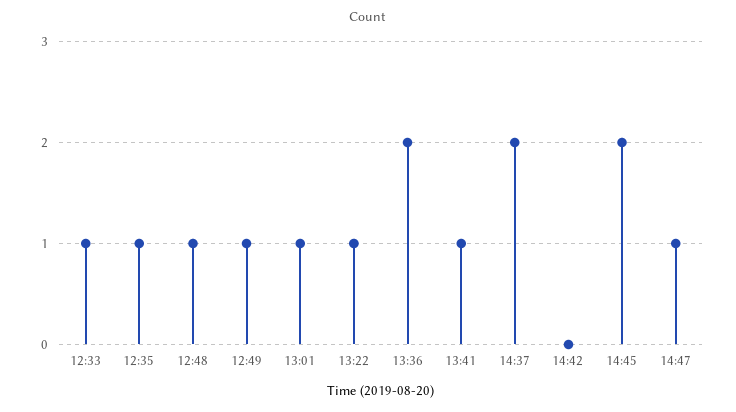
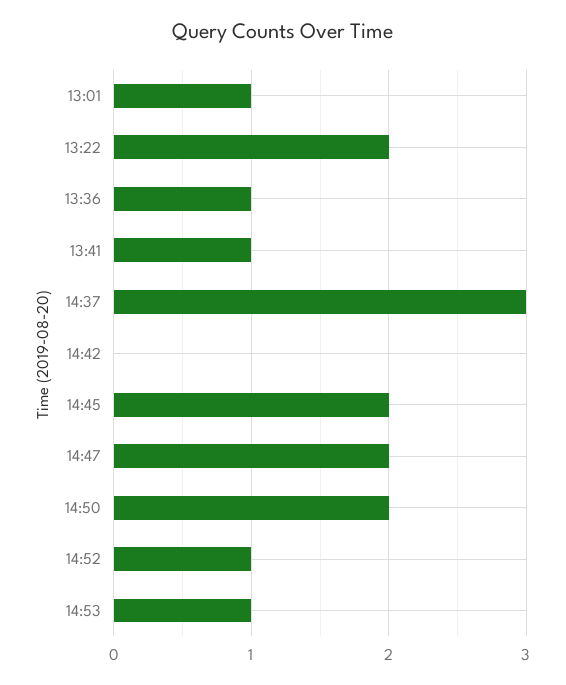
12:33: 1 -> none
12:35: 1 -> none
12:48: 1 -> none
12:49: 1 -> none
13:22: 1 -> 2
13:36: 2 -> 1
14:37: 2 -> 3
14:47: 1 -> 2
14:50: none -> 2
14:52: none -> 1
14:53: none -> 1

